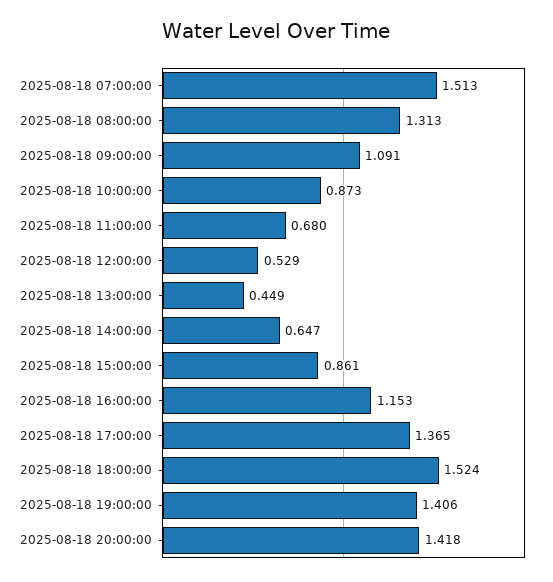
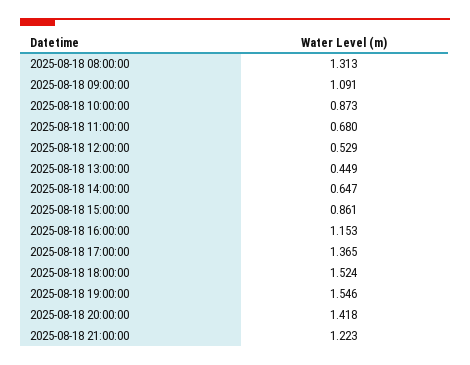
2025-08-18 07:00:00: 1.513 -> none
2025-08-18 19:00:00: 1.406 -> 1.546
2025-08-18 21:00:00: none -> 1.223

